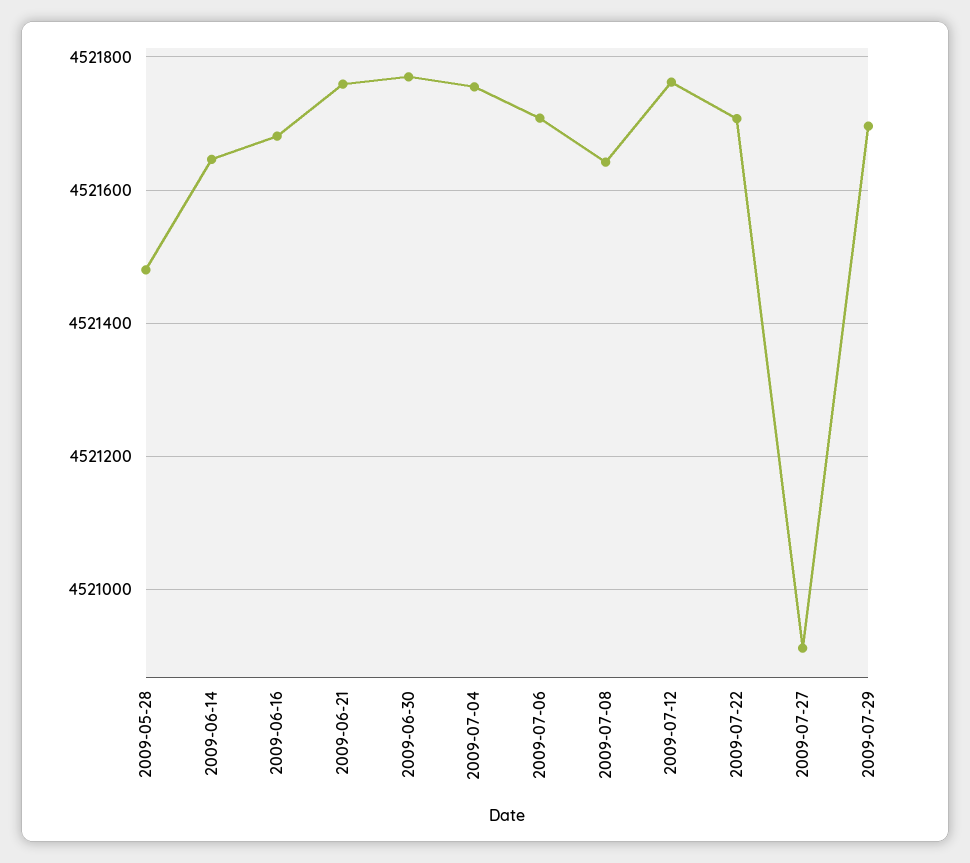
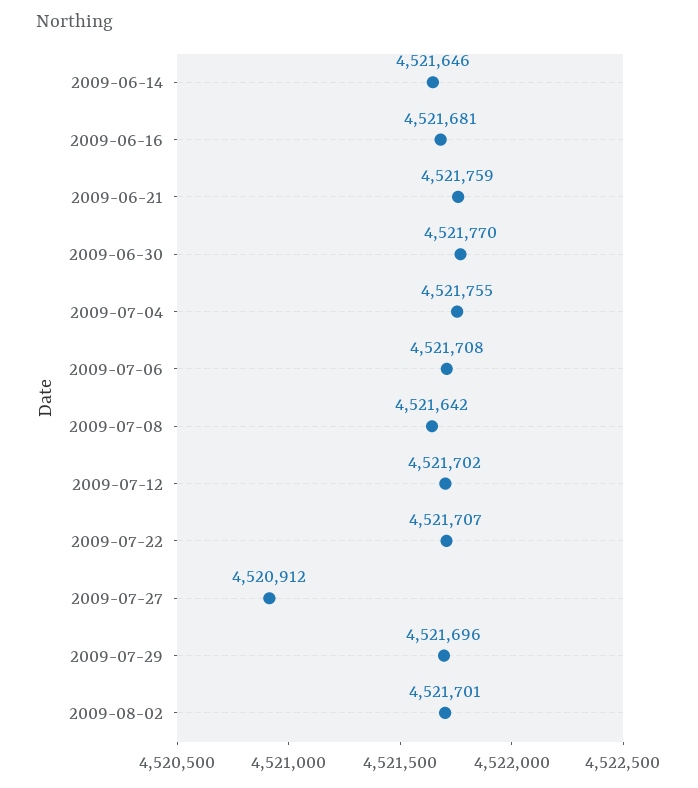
2009-05-28: 4521480 -> none
2009-07-12: 4521760 -> 4521702
2009-08-02: none -> 4521701

